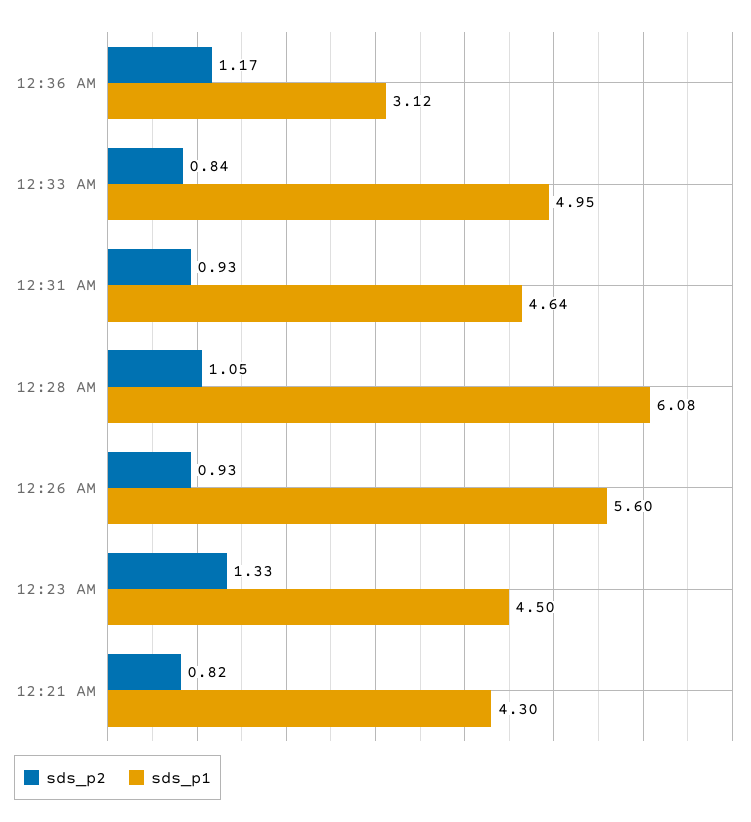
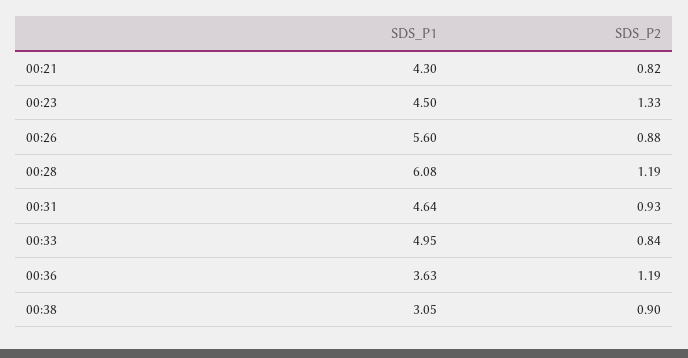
sds_p2, 12:36 AM: 1.17 -> 1.19
sds_p1, 12:36 AM: 3.12 -> 3.63
sds_p2, 12:28 AM: 1.05 -> 1.19
sds_p2, 12:26 AM: 0.93 -> 0.88
sds_p1, 00:38: none -> 3.05
sds_p2, 00:38: none -> 0.9

